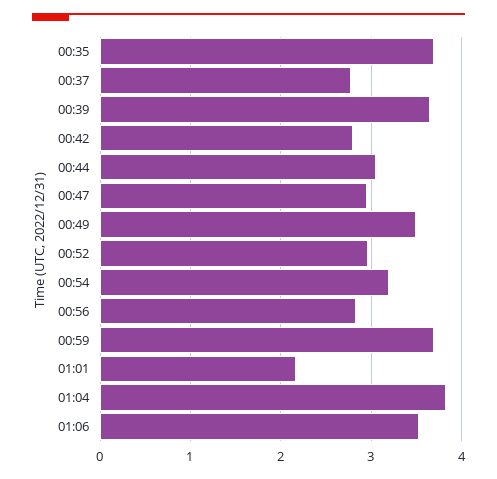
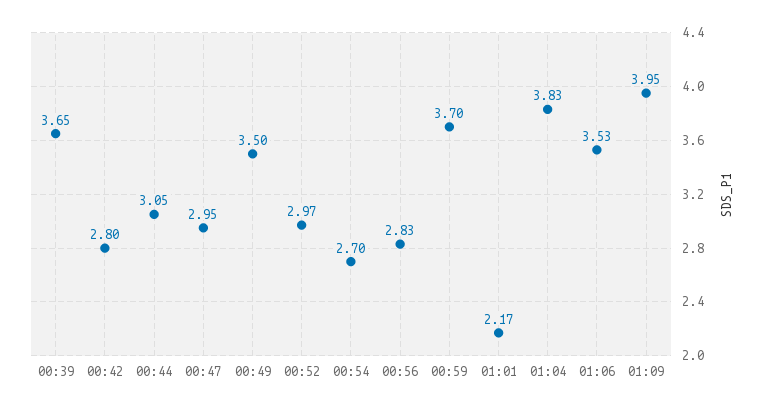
00:35: 3.7 -> none
00:37: 2.8 -> none
00:54: 3.2 -> 2.7
01:09: none -> 3.95

